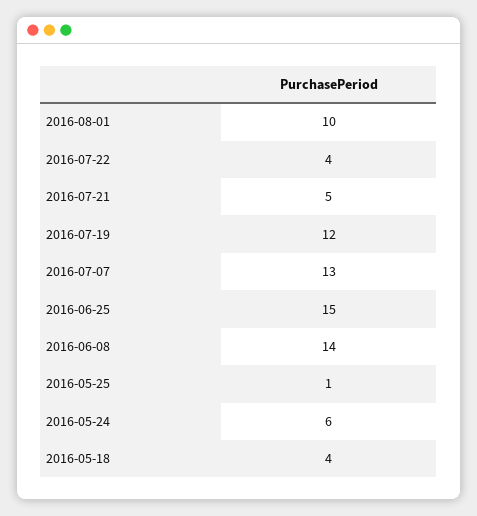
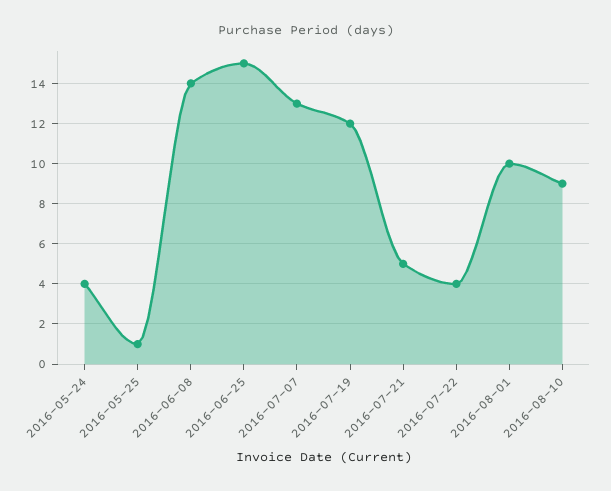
2016-05-24: 6 -> 4
2016-05-18: 4 -> none
2016-08-10: none -> 9

